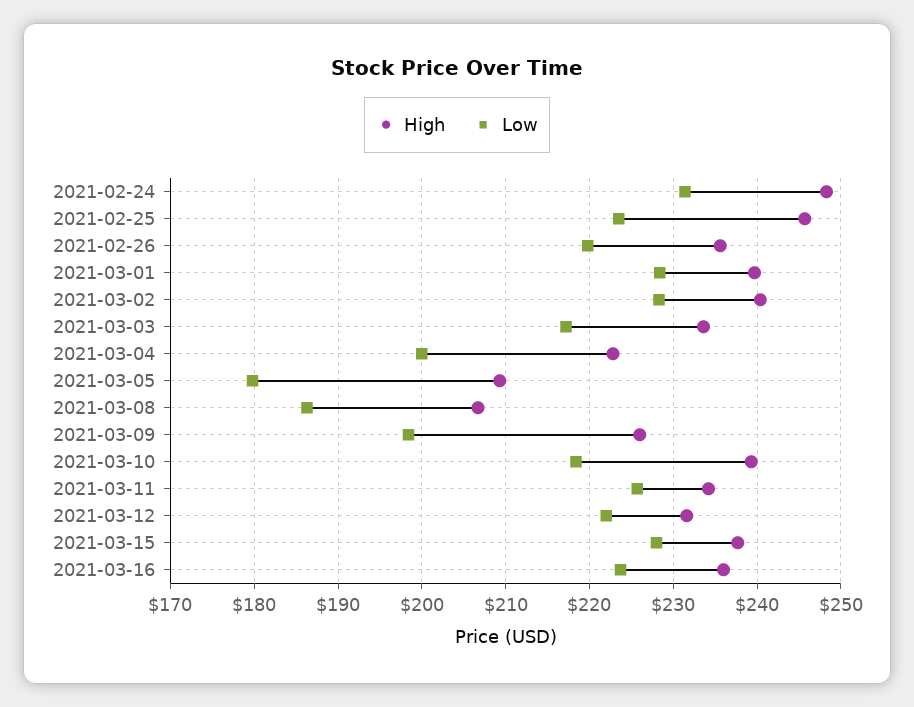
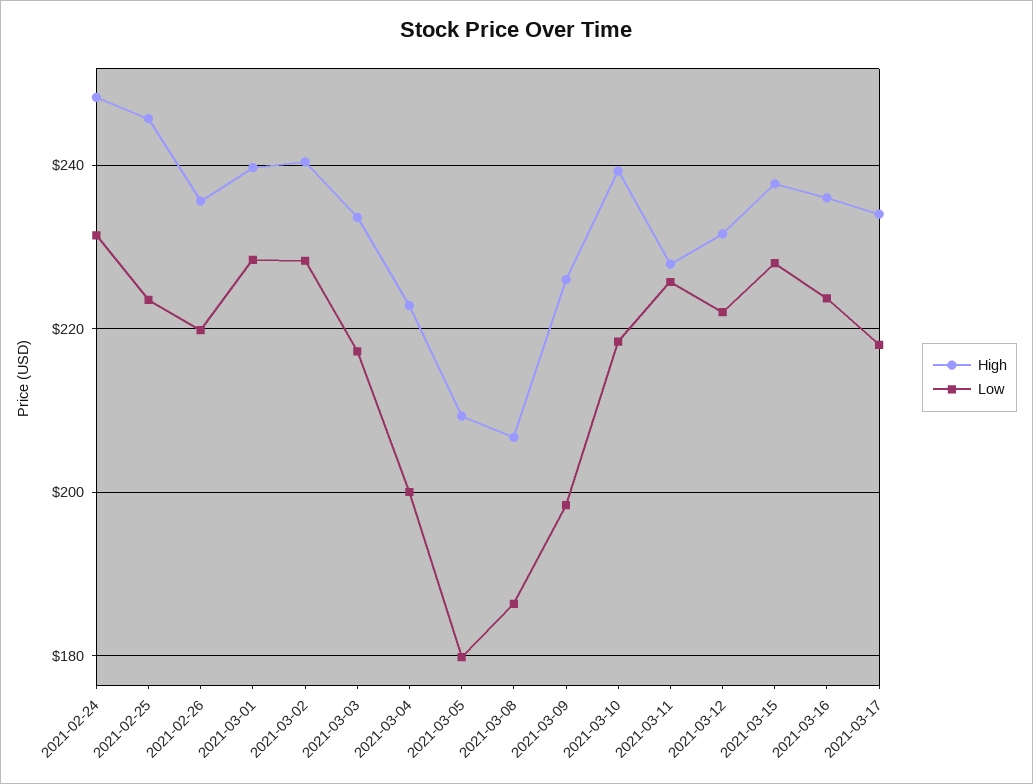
High, 2021-03-11: 234 -> 228
High, 2021-03-17: none -> 234
Low, 2021-03-17: none -> 218

